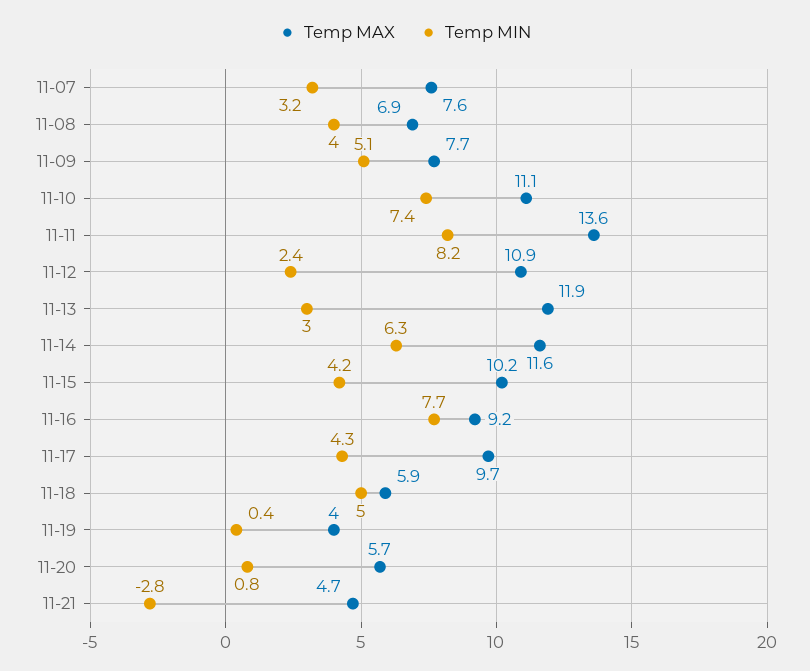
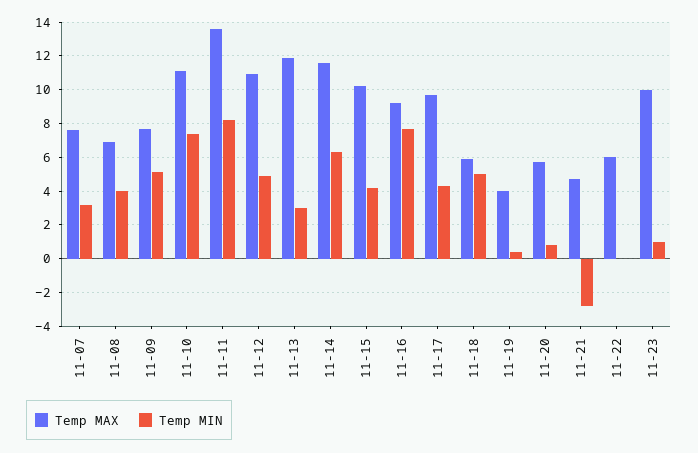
Temp MIN, 11-12: 2.4 -> 5
Temp MAX, 11-22: none -> 6
Temp MIN, 11-22: none -> 0
Temp MAX, 11-23: none -> 10
Temp MIN, 11-23: none -> 1

